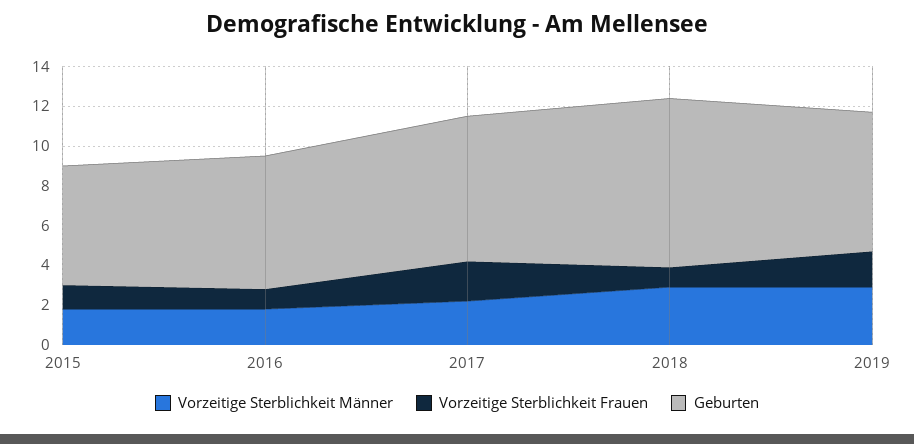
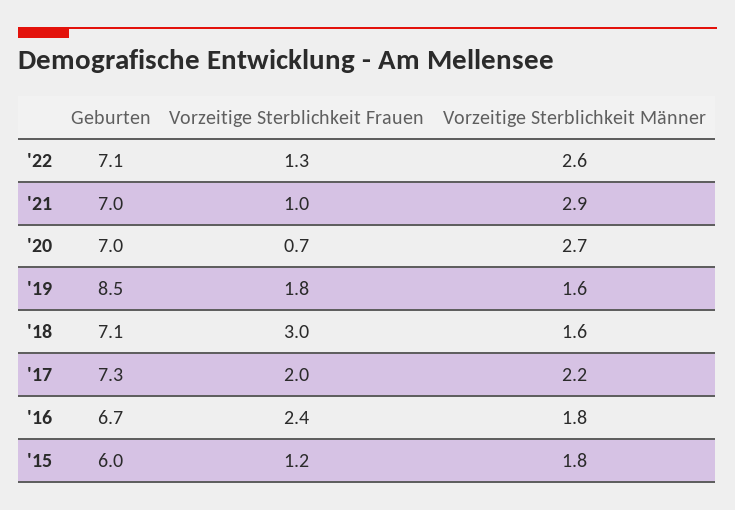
Vorzeitige Sterblichkeit Frauen, 2016: 1 -> 2.4
Vorzeitige Sterblichkeit Männer, 2018: 3 -> 1.6
Vorzeitige Sterblichkeit Frauen, 2018: 1 -> 3
Geburten, 2018: 8.5 -> 7.1
Vorzeitige Sterblichkeit Männer, 2019: 3 -> 1.6
Geburten, 2019: 7 -> 8.5
Geburten, '22: none -> 7.1
Vorzeitige Sterblichkeit Frauen, '22: none -> 1.3
Vorzeitige Sterblichkeit Männer, '22: none -> 2.6
Geburten, '21: none -> 7
Vorzeitige Sterblichkeit Frauen, '21: none -> 1
Vorzeitige Sterblichkeit Männer, '21: none -> 2.9
Geburten, '20: none -> 7
Vorzeitige Sterblichkeit Frauen, '20: none -> 0.7
Vorzeitige Sterblichkeit Männer, '20: none -> 2.7

